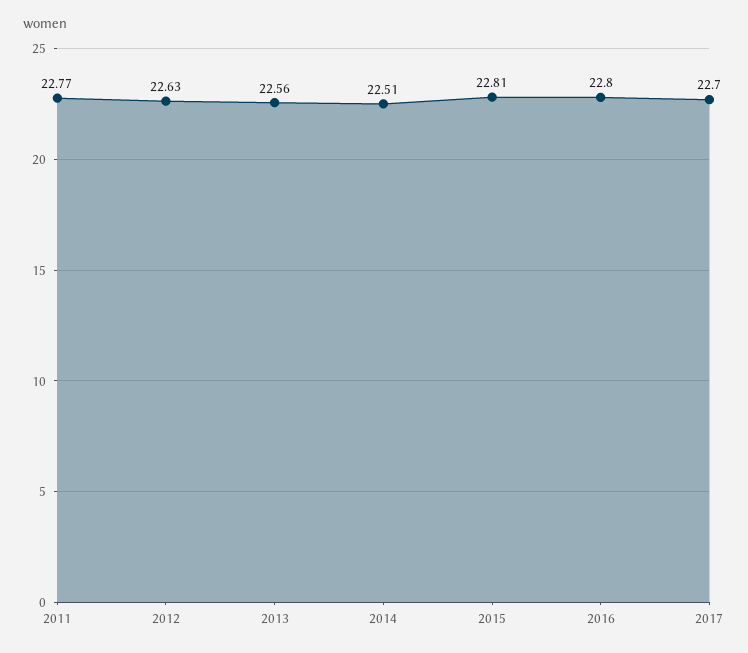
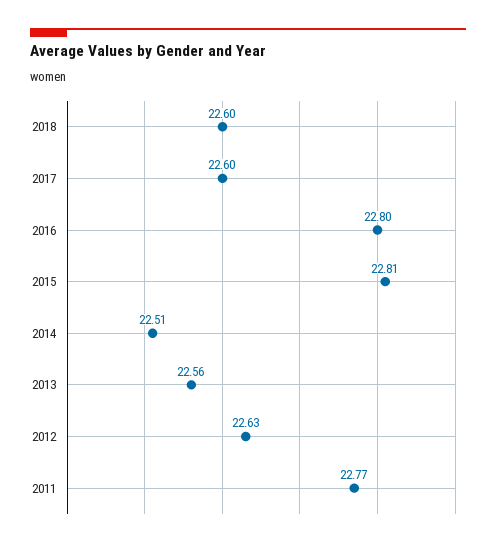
2017: 22.7 -> 22.6
2018: none -> 22.6

